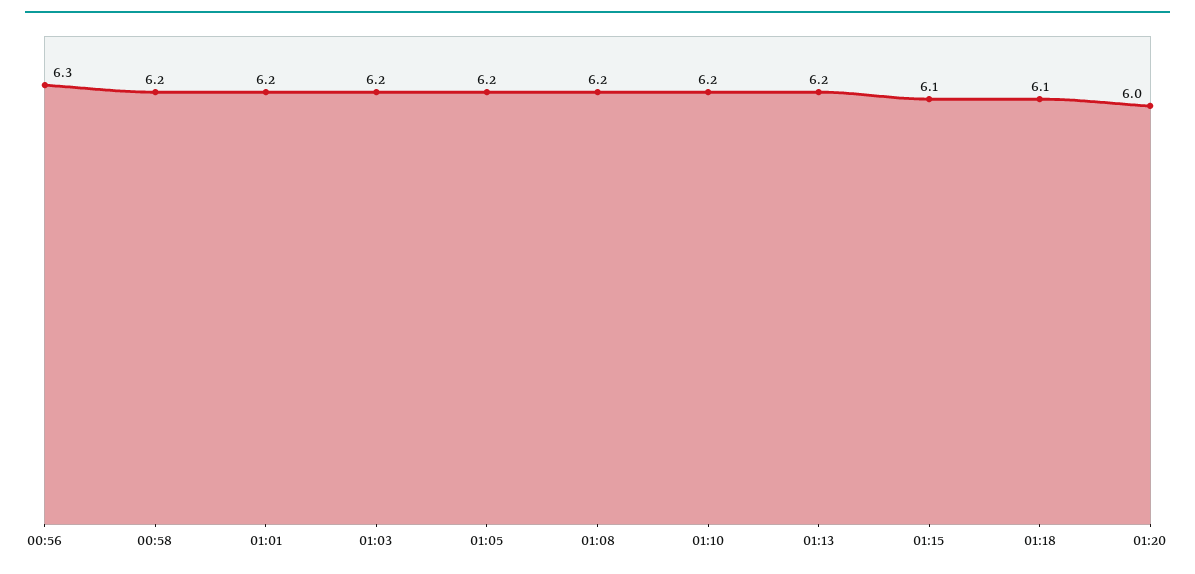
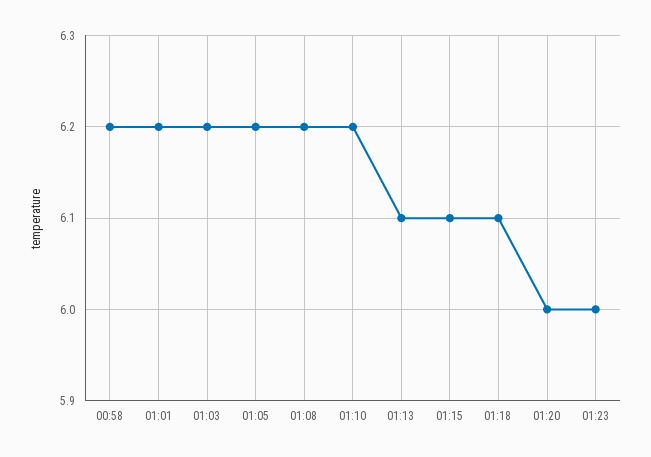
00:56: 6.3 -> none
01:13: 6.2 -> 6.1
01:23: none -> 6

